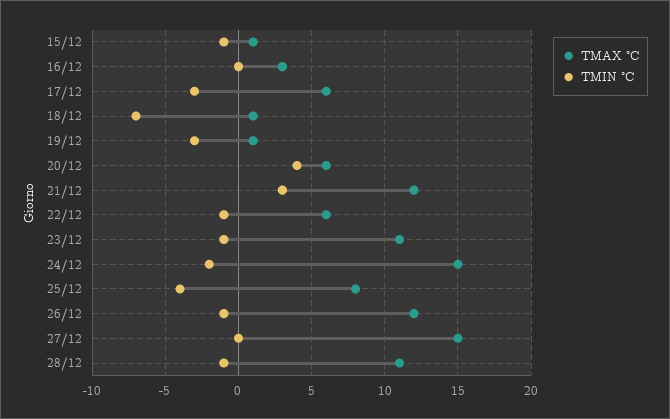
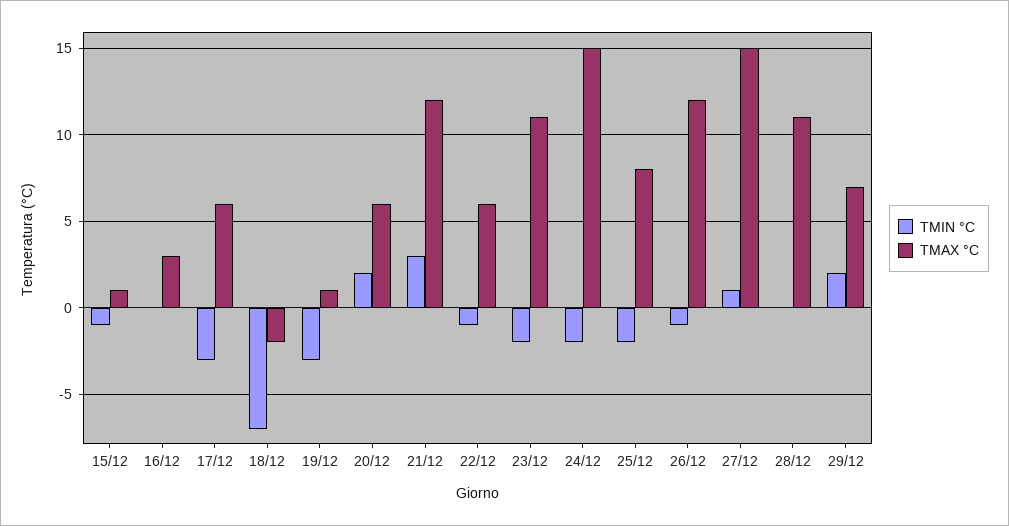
TMAX °C, 18/12: 1 -> -2
TMIN °C, 20/12: 4 -> 2
TMIN °C, 23/12: -1 -> -2
TMIN °C, 25/12: -4 -> -2
TMIN °C, 27/12: 0 -> 1
TMIN °C, 28/12: -1 -> 0
TMIN °C, 29/12: none -> 2
TMAX °C, 29/12: none -> 7

